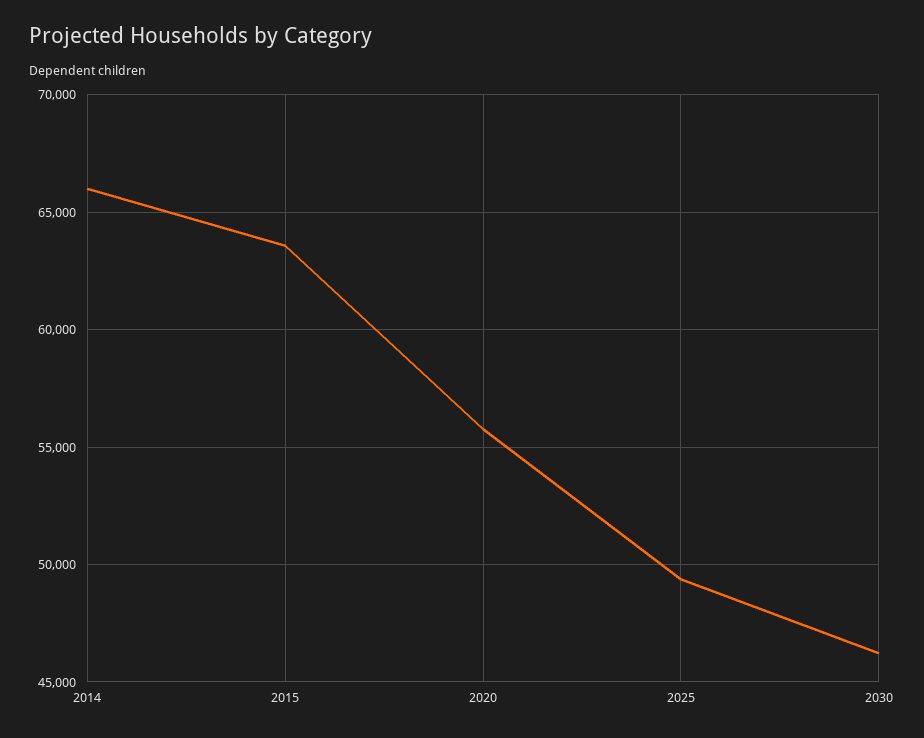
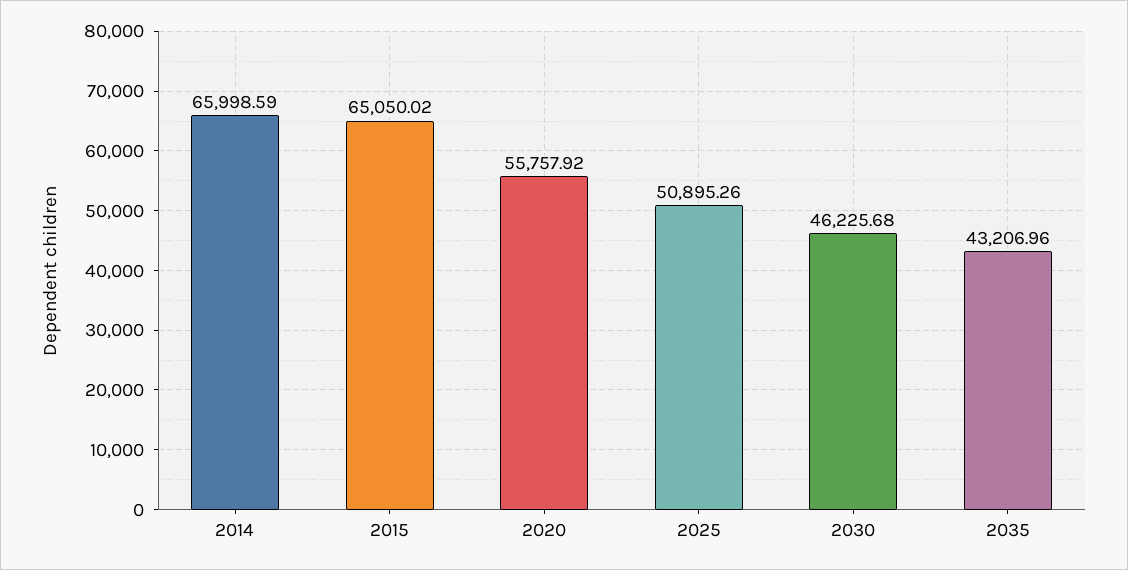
2015: 63500 -> 65050.02
2025: 49500 -> 50895.26
2035: none -> 43206.96

